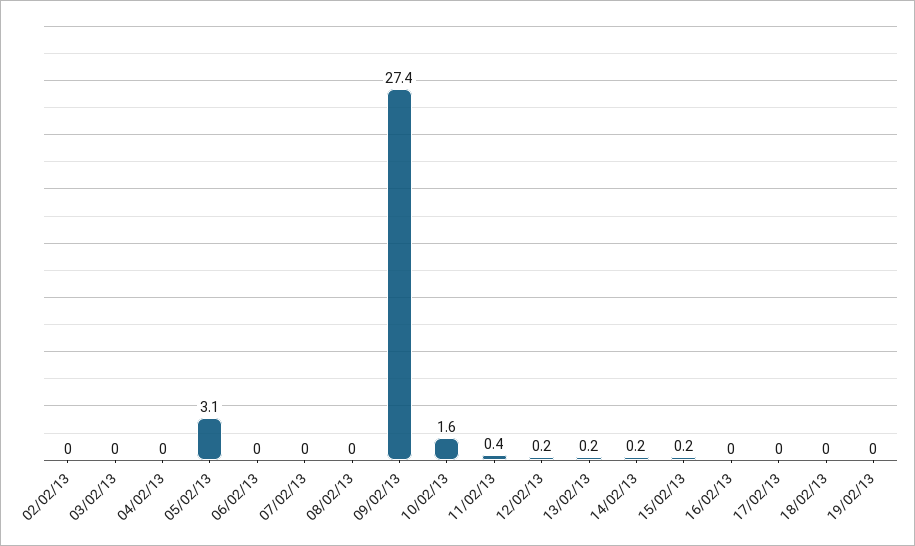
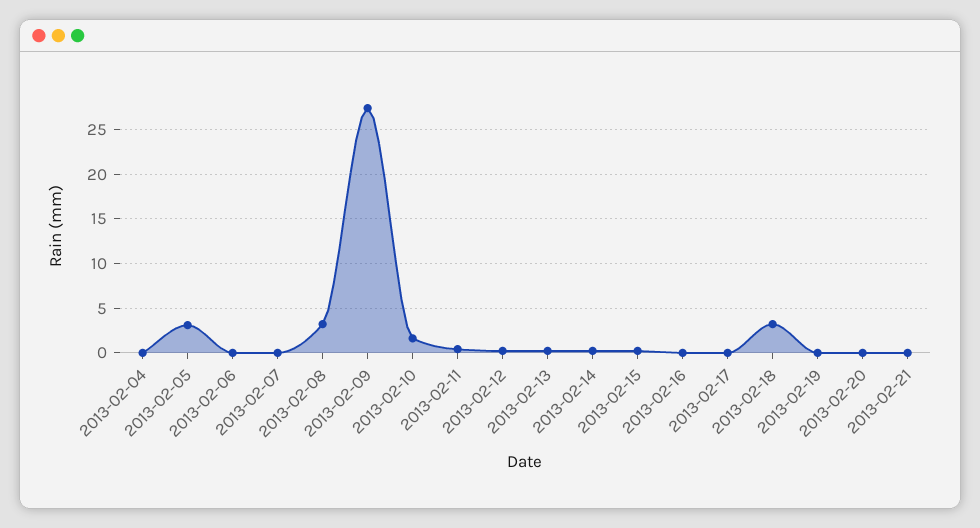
02/02/13: 0 -> none
03/02/13: 0 -> none
08/02/13: 0 -> 3
18/02/13: 0 -> 3
2013-02-20: none -> 0
2013-02-21: none -> 0

